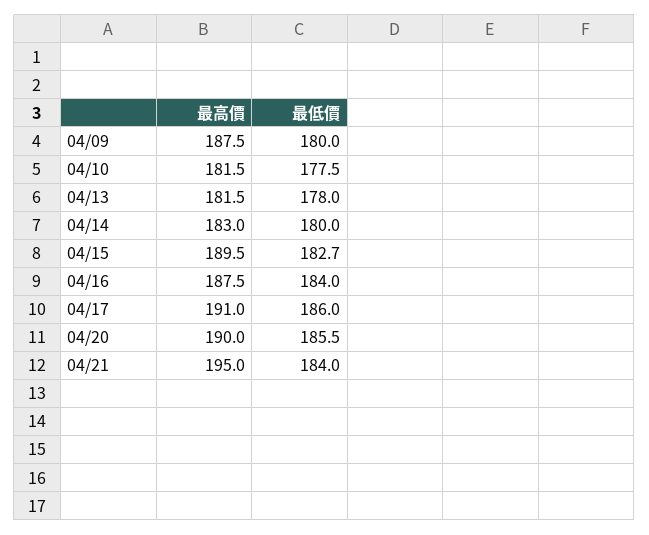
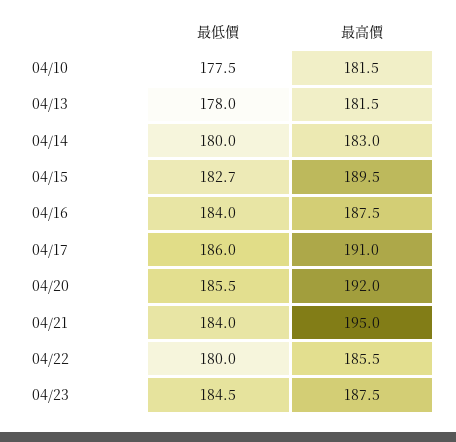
最高價, 04/09: 187.5 -> none
最低價, 04/09: 180 -> none
最高價, 04/20: 190 -> 192
最低價, 04/22: none -> 180
最高價, 04/22: none -> 185.5
最低價, 04/23: none -> 184.5
最高價, 04/23: none -> 187.5

